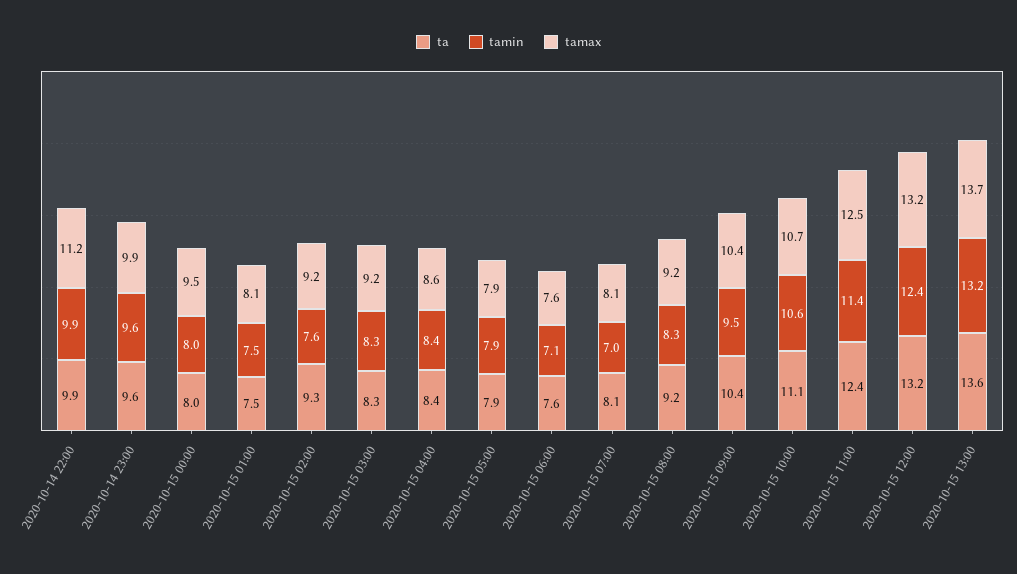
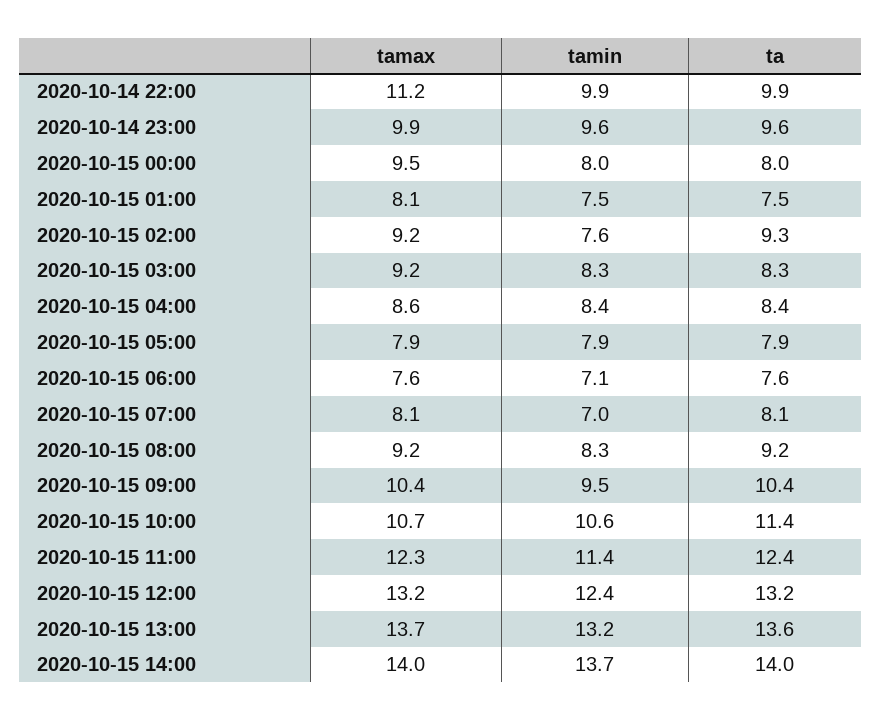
ta, 2020-10-15 10:00: 11.1 -> 11.4
tamax, 2020-10-15 11:00: 12.5 -> 12.3
tamax, 2020-10-15 14:00: none -> 14
tamin, 2020-10-15 14:00: none -> 13.7
ta, 2020-10-15 14:00: none -> 14

